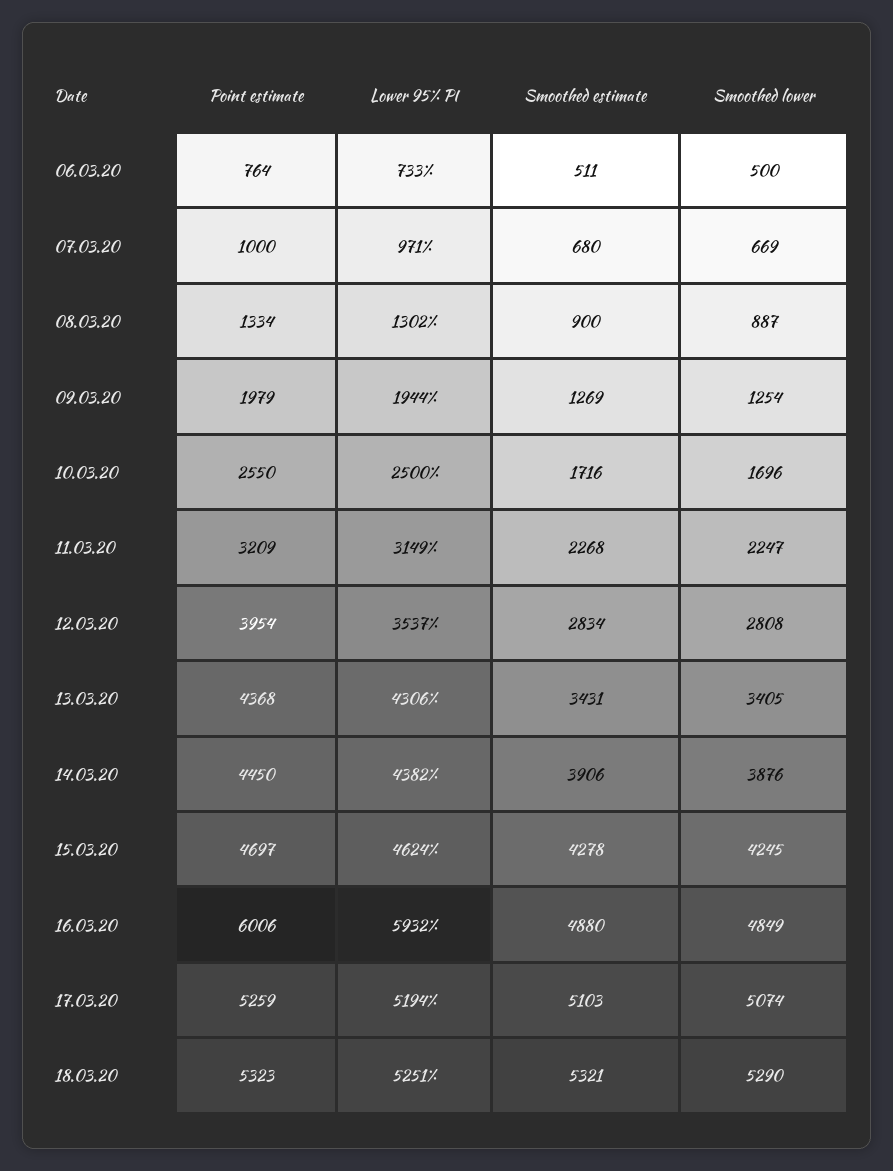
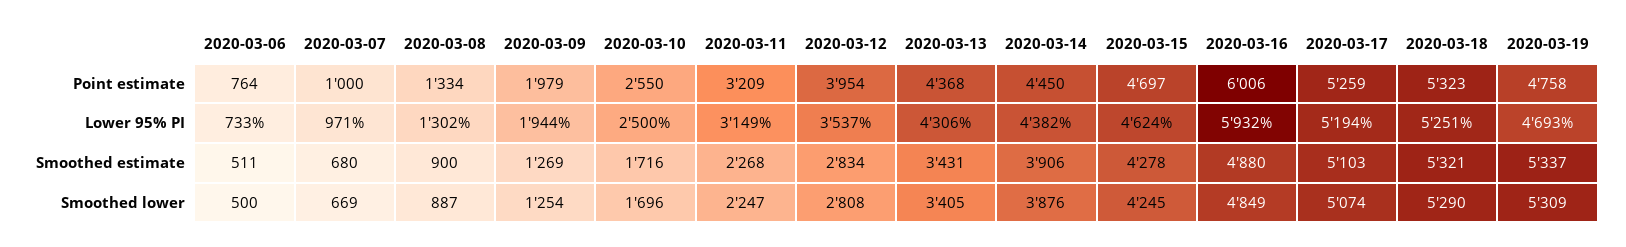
Point estimate, 2020-03-19: none -> 4758
Lower 95% PI, 2020-03-19: none -> 4693
Smoothed estimate, 2020-03-19: none -> 5337
Smoothed lower, 2020-03-19: none -> 5309

